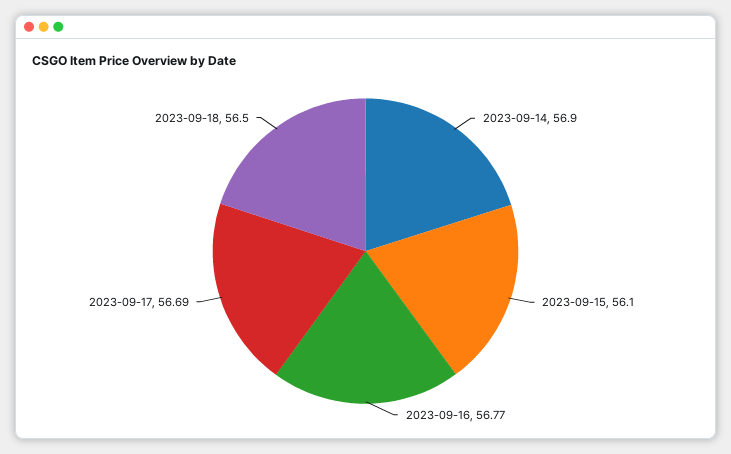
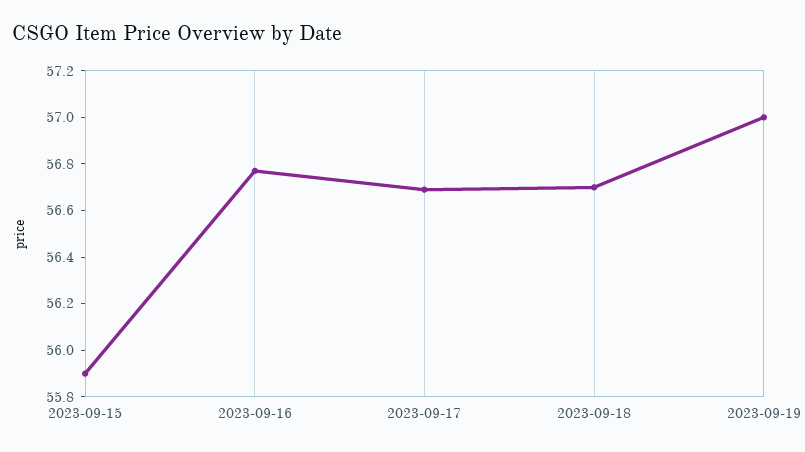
2023-09-14: 56.9 -> none
2023-09-15: 56.1 -> 55.9
2023-09-18: 56.5 -> 56.7
2023-09-19: none -> 57

